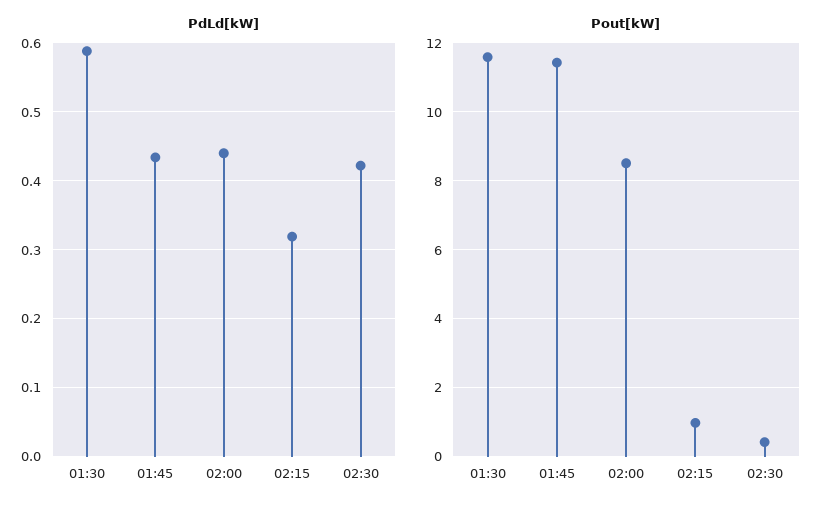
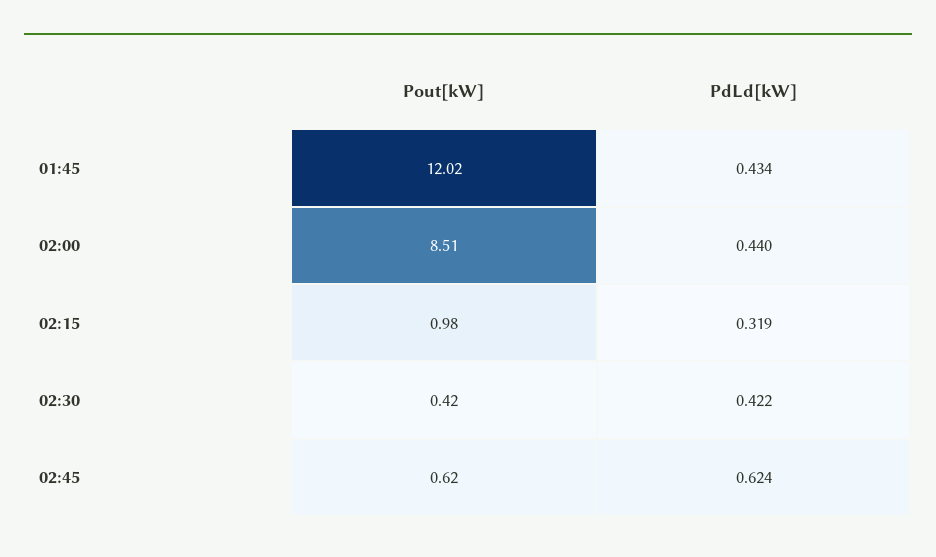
PdLd[kW], 01:30: 0.59 -> none
Pout[kW], 01:30: 11.6 -> none
Pout[kW], 01:45: 11.4 -> 12.02
Pout[kW], 02:45: none -> 0.62
PdLd[kW], 02:45: none -> 0.624

